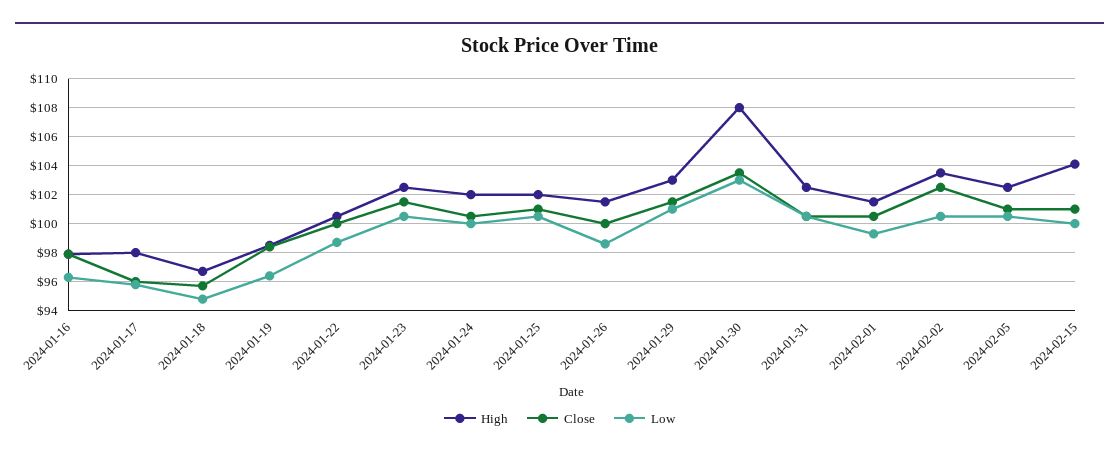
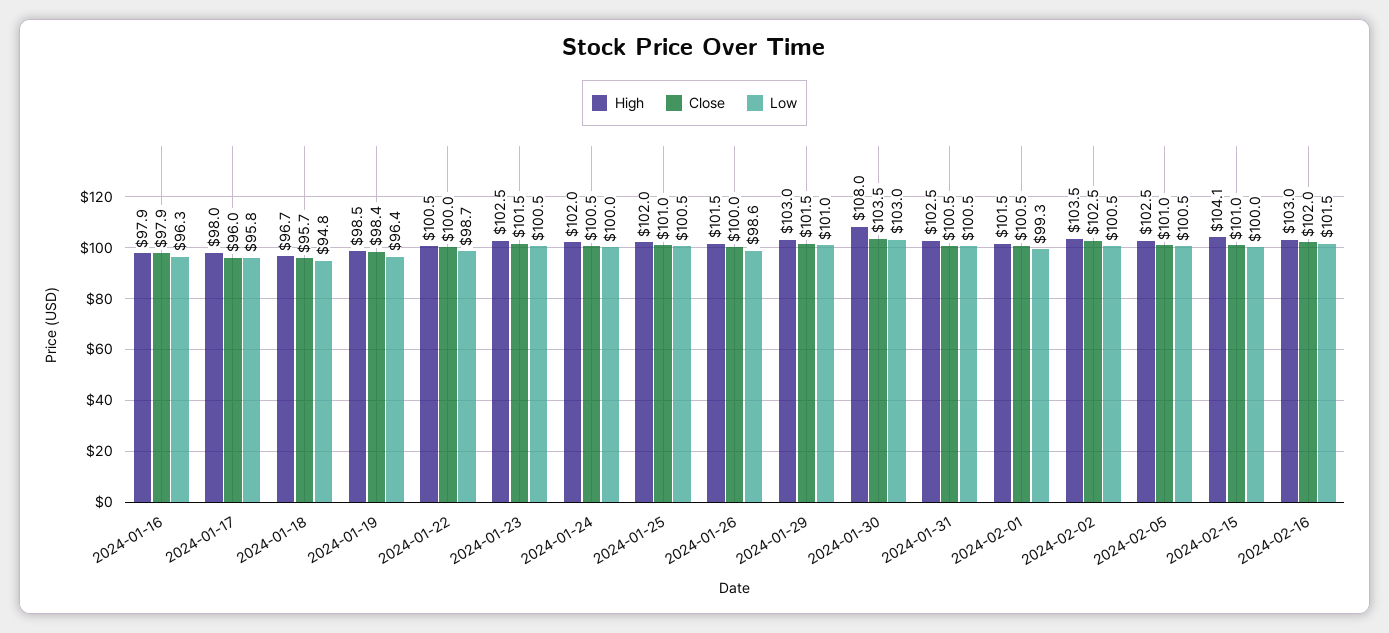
High, 2024-02-16: none -> 103
Close, 2024-02-16: none -> 102
Low, 2024-02-16: none -> 101.5

